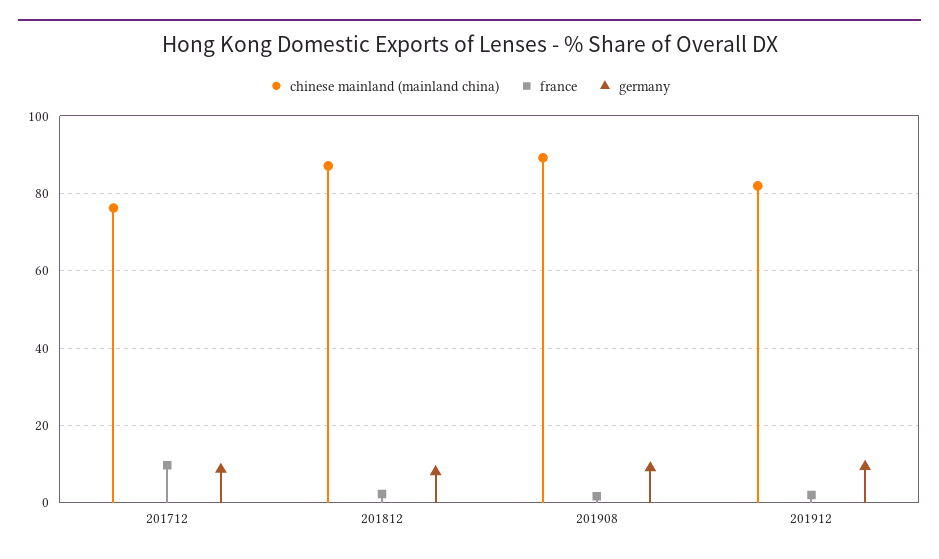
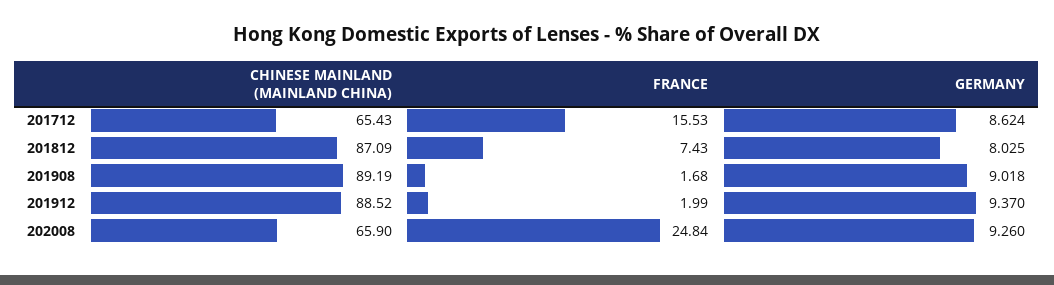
chinese mainland (mainland china), 201712: 76 -> 65.43
france, 201712: 10 -> 15.53
france, 201812: 2 -> 7.43
chinese mainland (mainland china), 201912: 82 -> 88.52
chinese mainland (mainland china), 202008: none -> 65.9
france, 202008: none -> 24.84
germany, 202008: none -> 9.26

